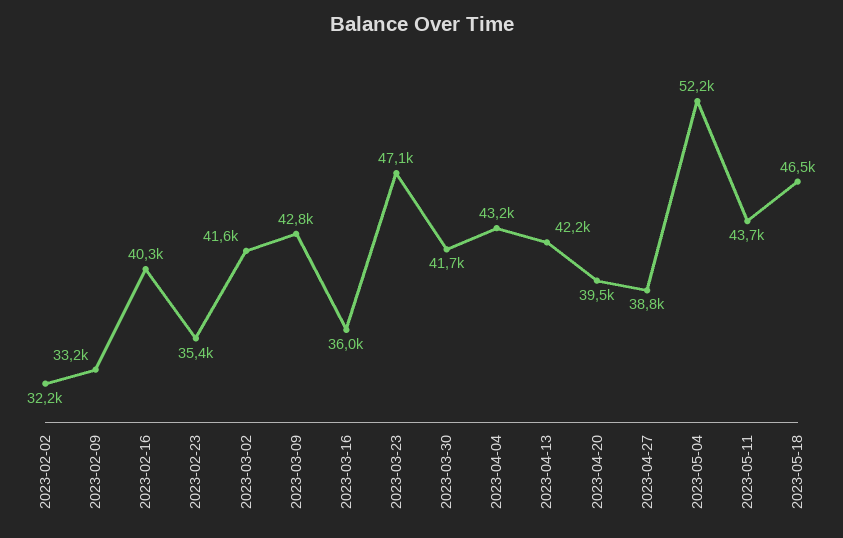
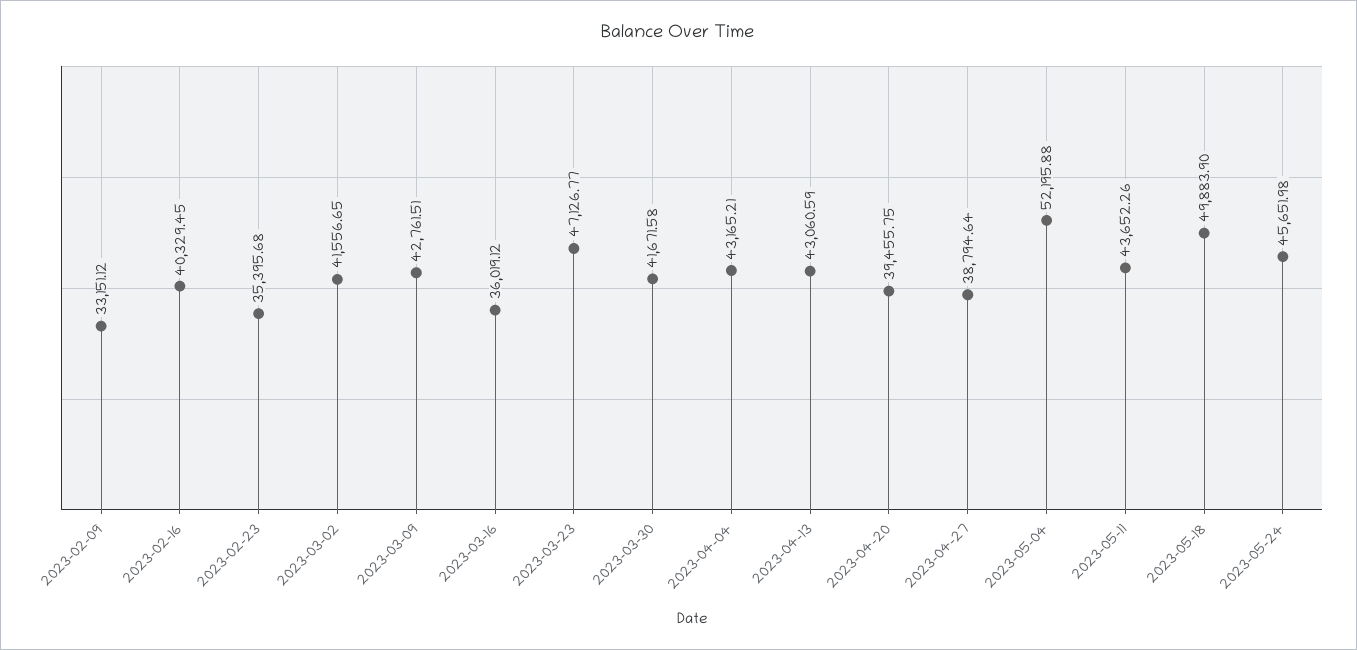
2023-02-02: 32200 -> none
2023-04-13: 42200 -> 43060.59
2023-05-18: 46500 -> 49883.9
2023-05-24: none -> 45651.98

